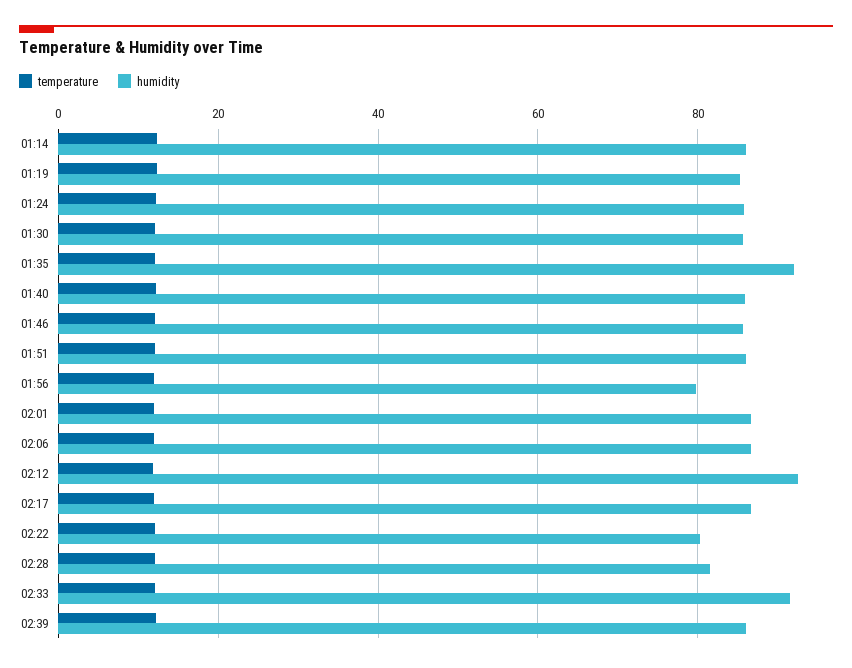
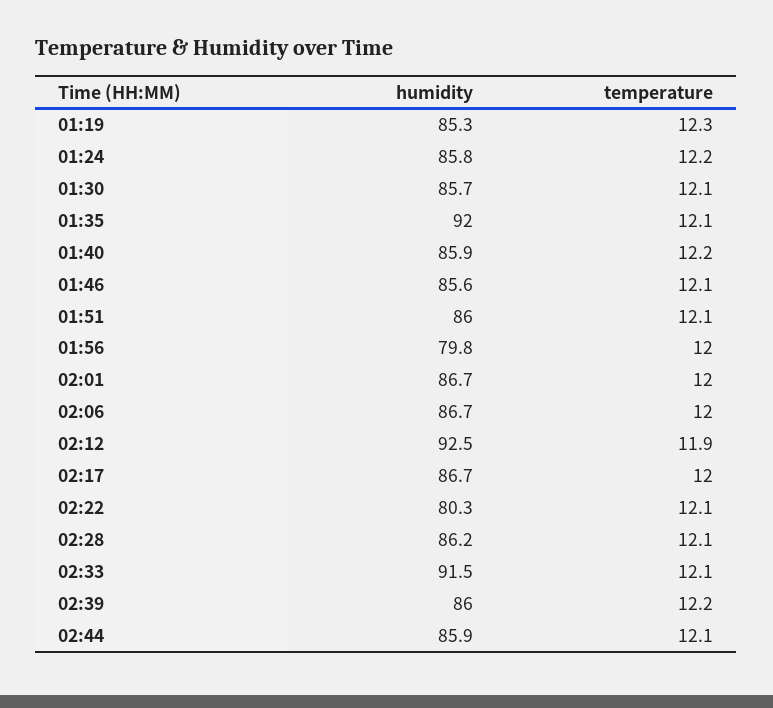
temperature, 01:14: 12 -> none
humidity, 01:14: 86 -> none
humidity, 02:28: 82 -> 86.2
humidity, 02:44: none -> 85.9
temperature, 02:44: none -> 12.1

